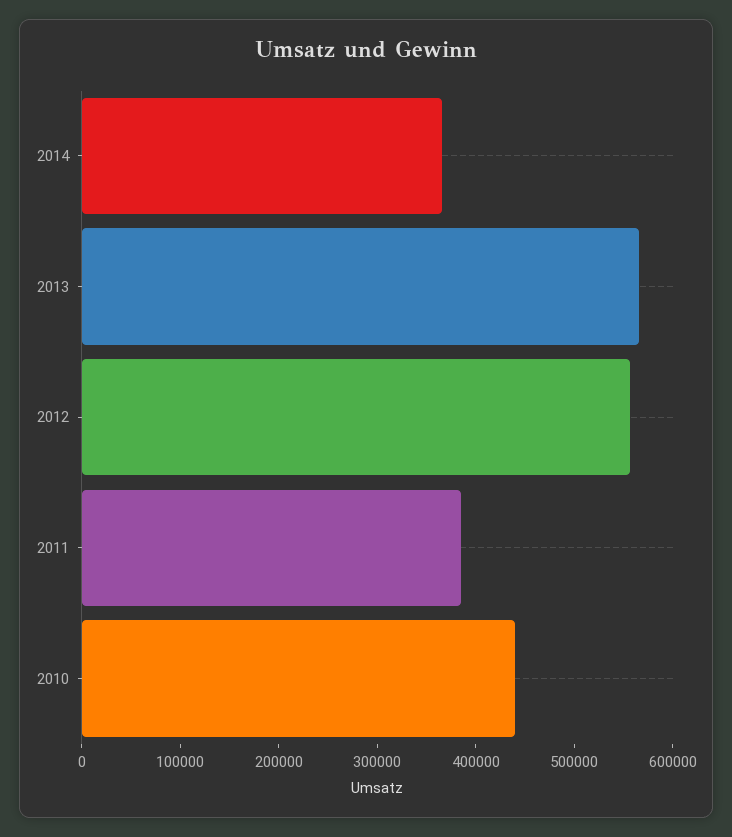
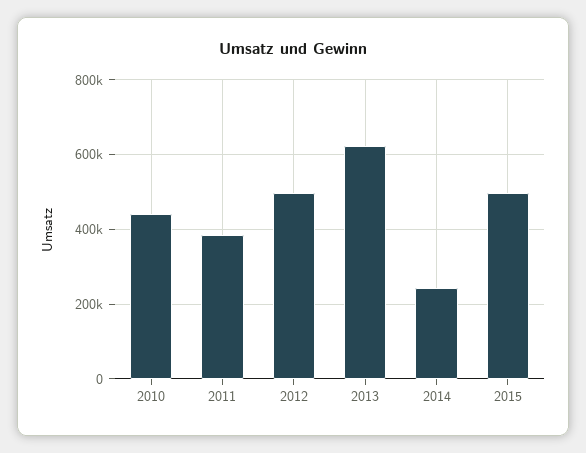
2014: 360000 -> 240000
2013: 560000 -> 620000
2012: 560000 -> 500000
2015: none -> 500000

